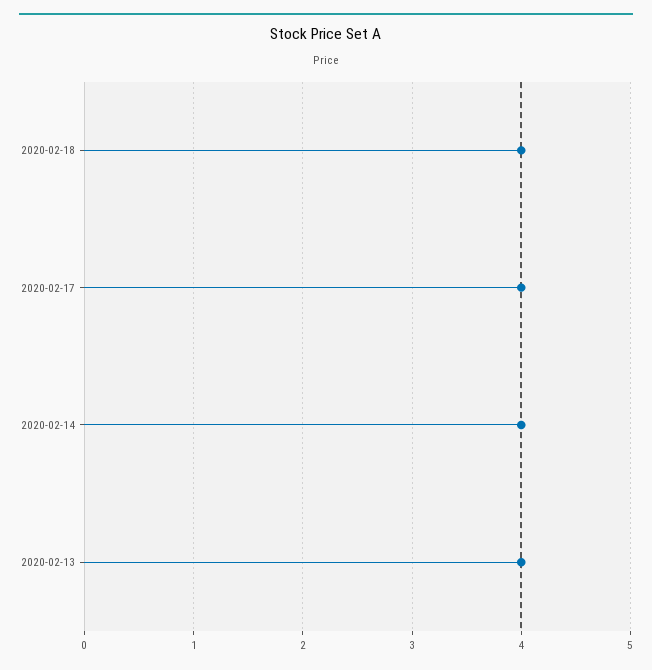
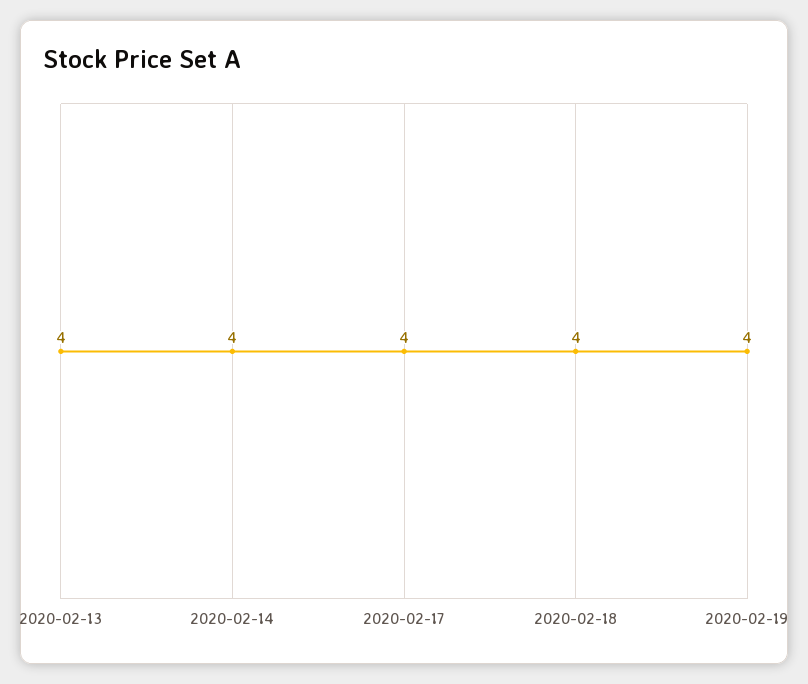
2020-02-19: none -> 4

